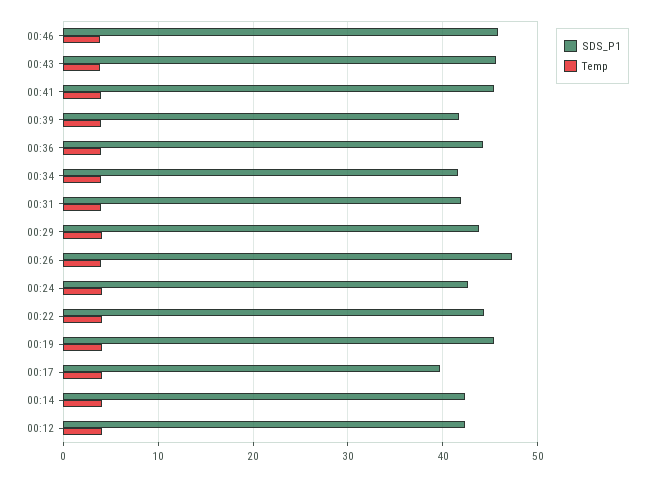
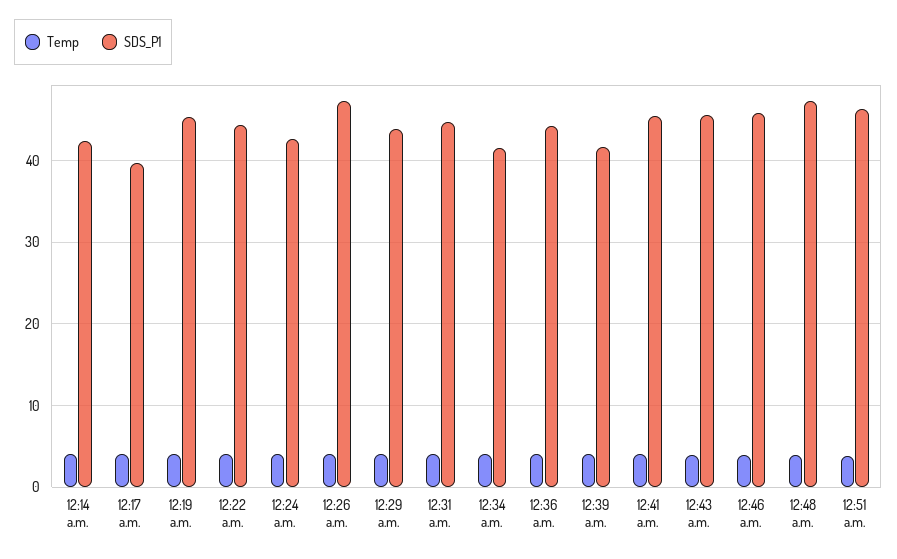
SDS_P1, 00:31: 42 -> 45
SDS_P1, 00:12: 42 -> none
Temp, 00:12: 4 -> none
Temp, 12:48 a.m.: none -> 4
SDS_P1, 12:48 a.m.: none -> 47
Temp, 12:51 a.m.: none -> 4
SDS_P1, 12:51 a.m.: none -> 46

